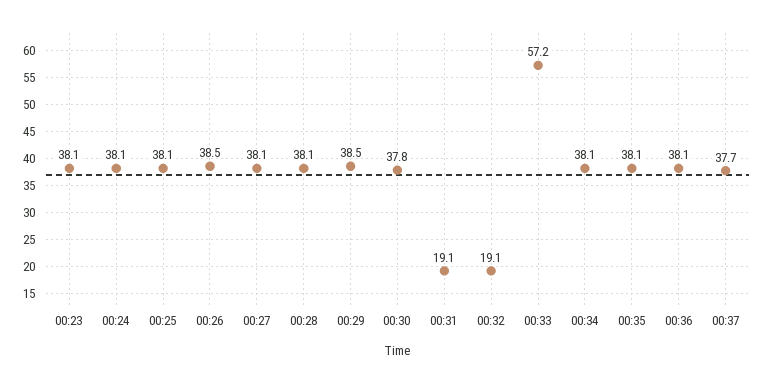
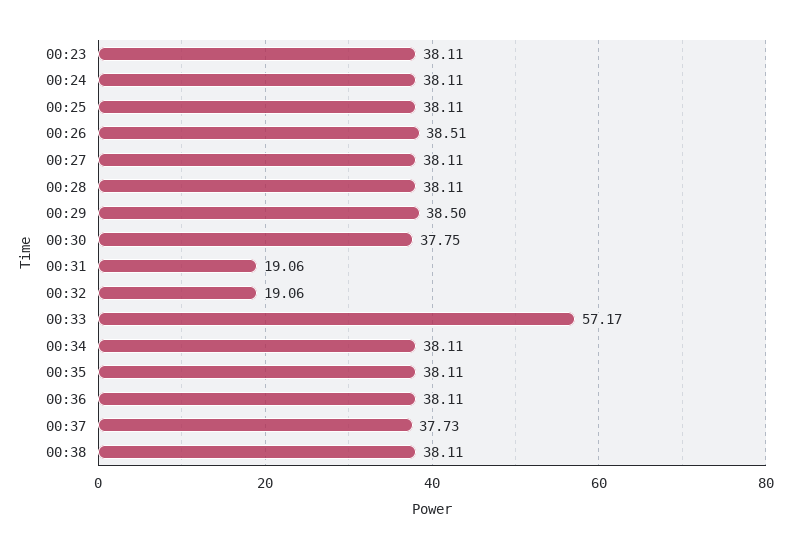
00:38: none -> 38.11

